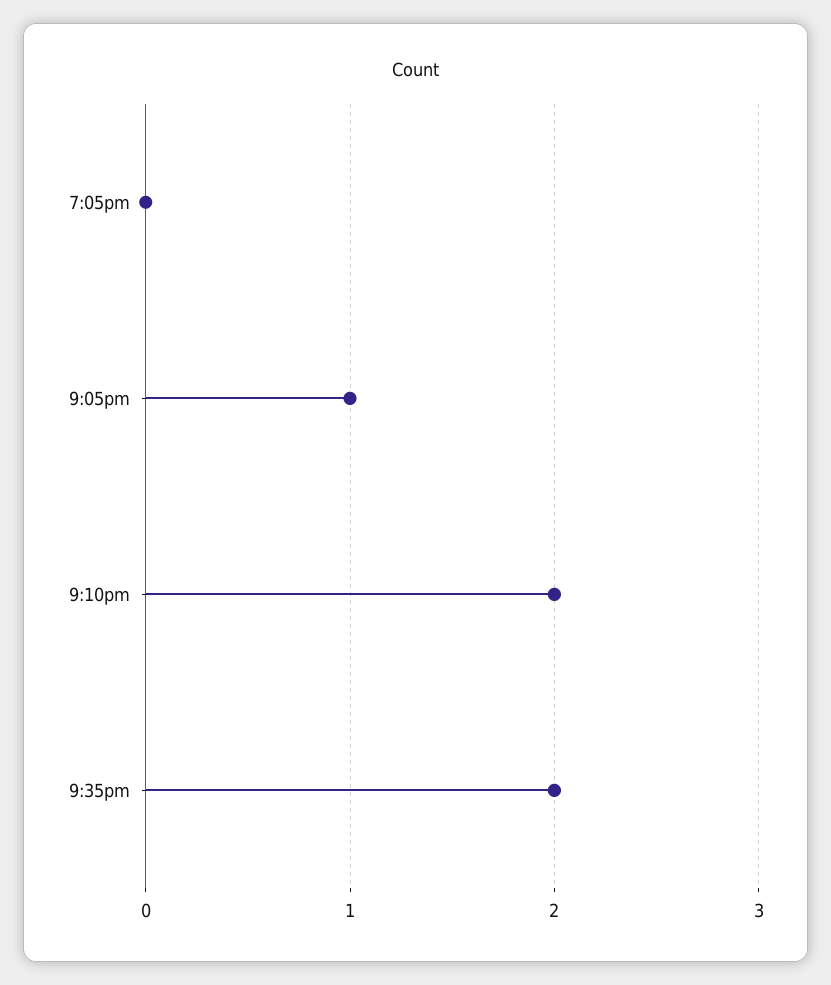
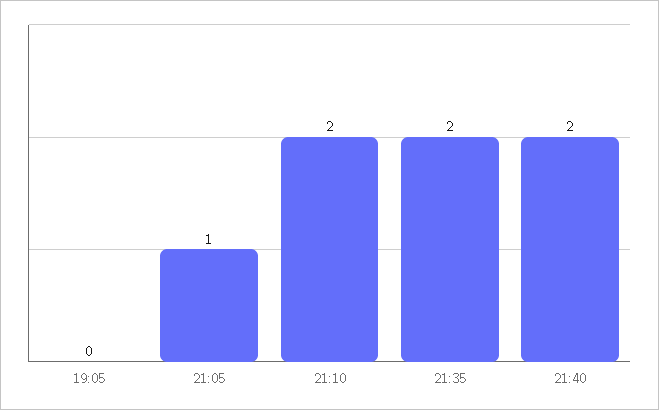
21:40: none -> 2

